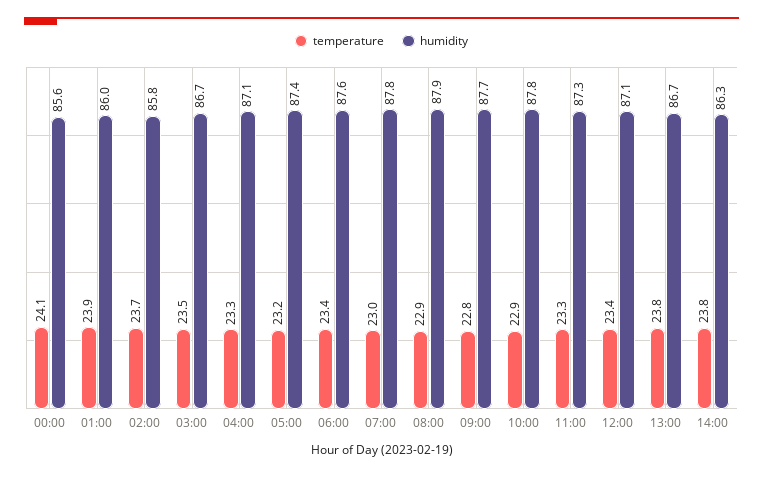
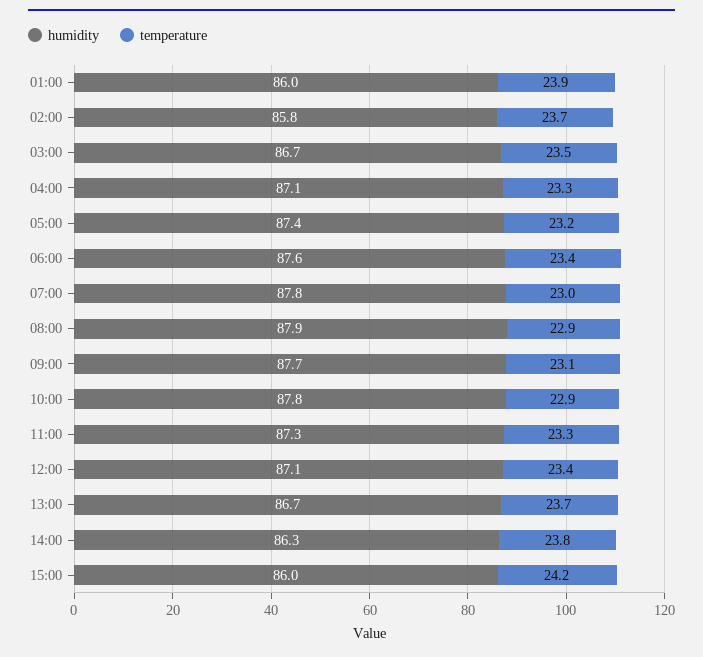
temperature, 00:00: 24.1 -> none
humidity, 00:00: 85.6 -> none
temperature, 09:00: 22.8 -> 23.1
temperature, 13:00: 23.8 -> 23.7
humidity, 15:00: none -> 86
temperature, 15:00: none -> 24.2

